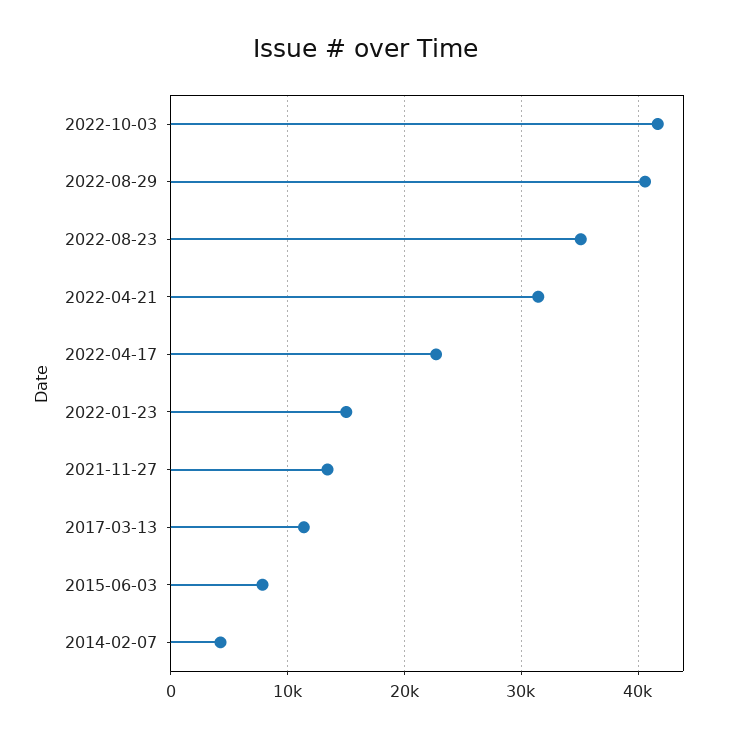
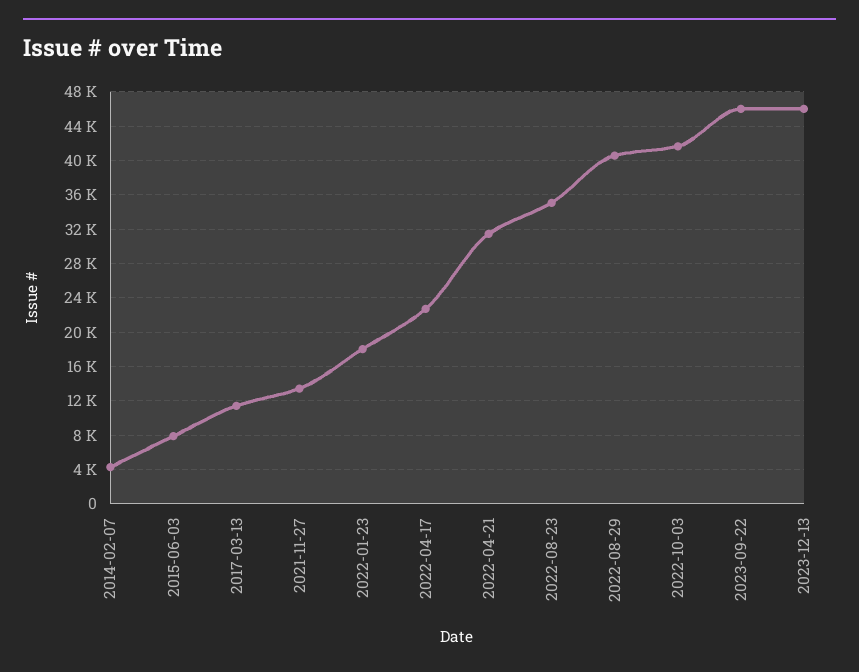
2022-01-23: 15000 -> 18000
2023-09-22: none -> 46000
2023-12-13: none -> 46000

